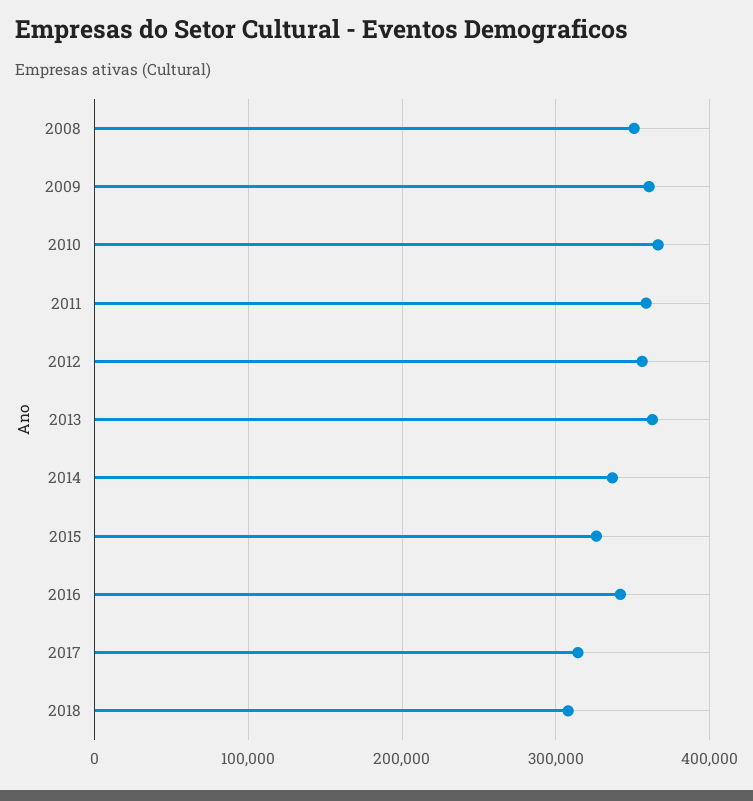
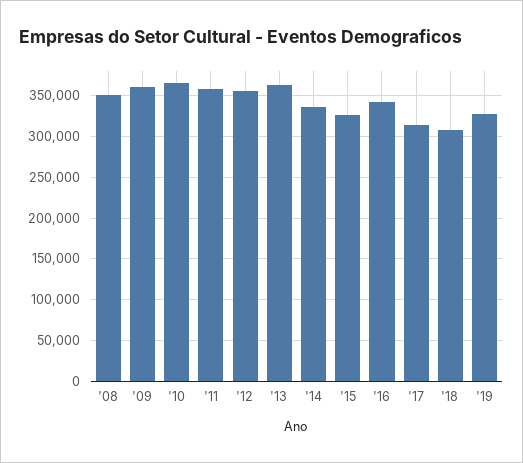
'19: none -> 330000

